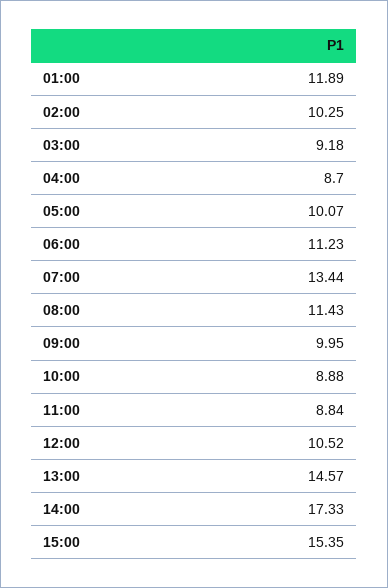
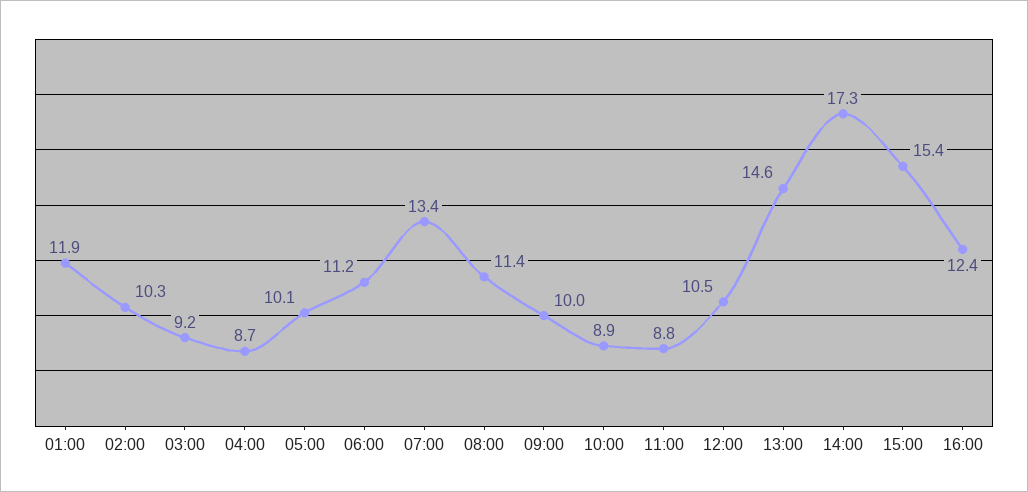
16:00: none -> 12.4

